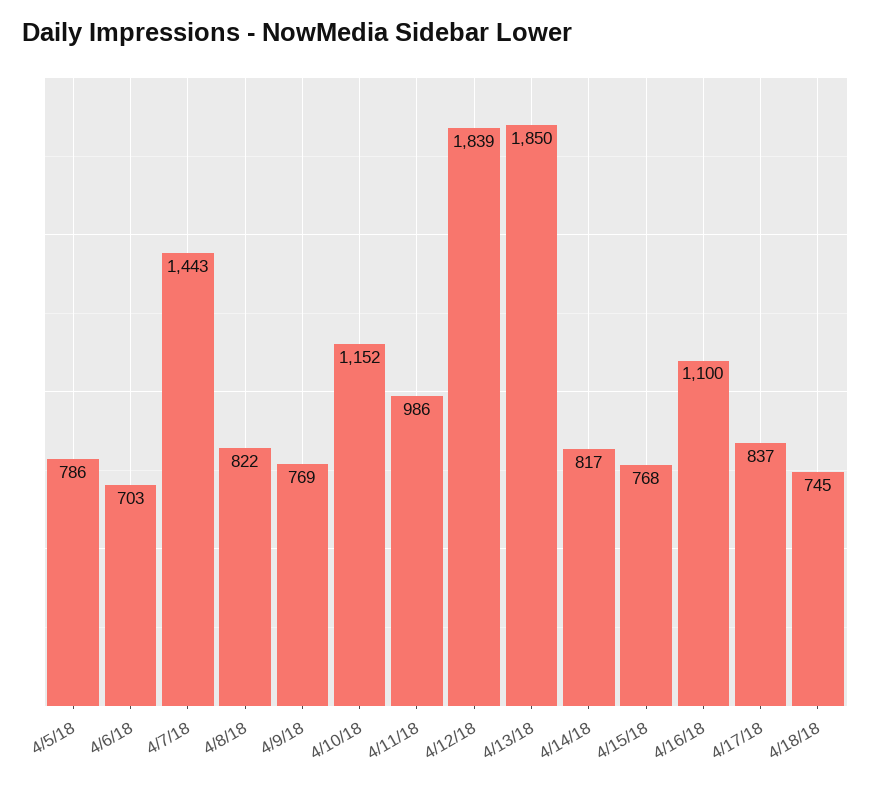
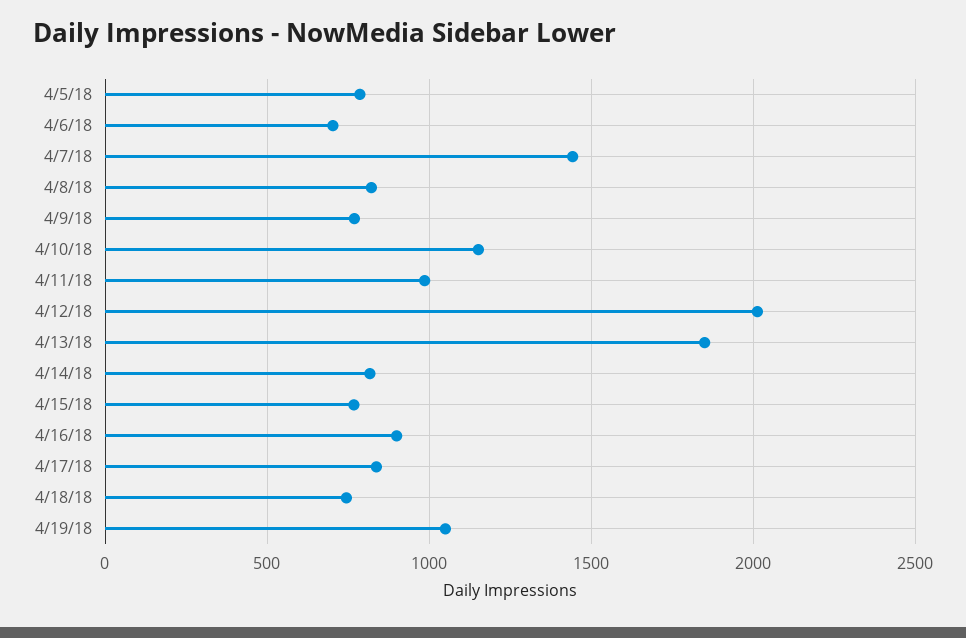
4/12/18: 1839 -> 2000
4/16/18: 1100 -> 900
4/19/18: none -> 1050

